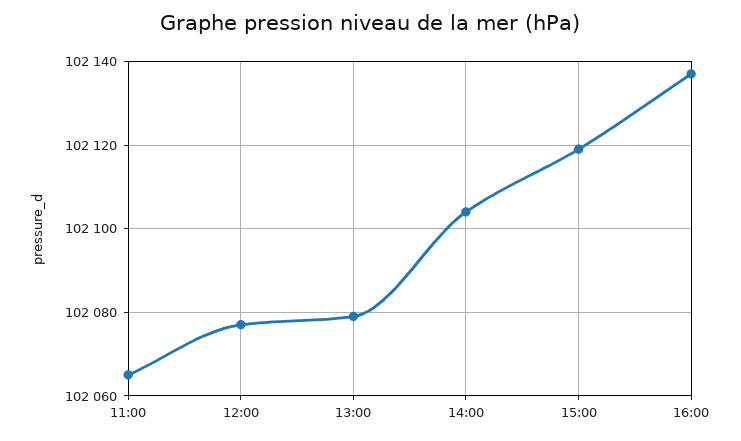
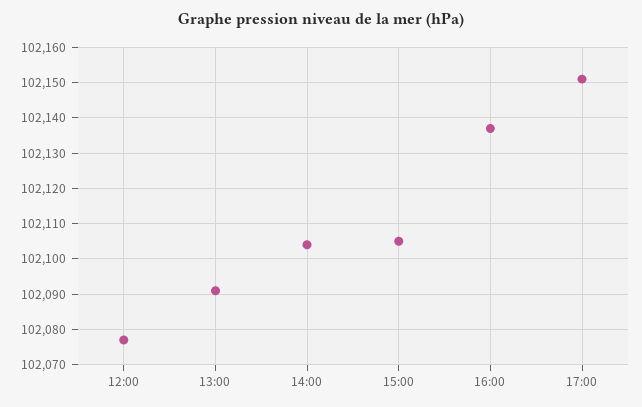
11:00: 102065 -> none
13:00: 102080 -> 102090
15:00: 102120 -> 102105
17:00: none -> 102150

